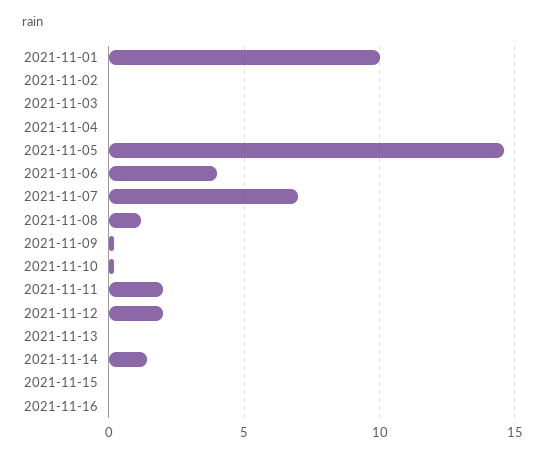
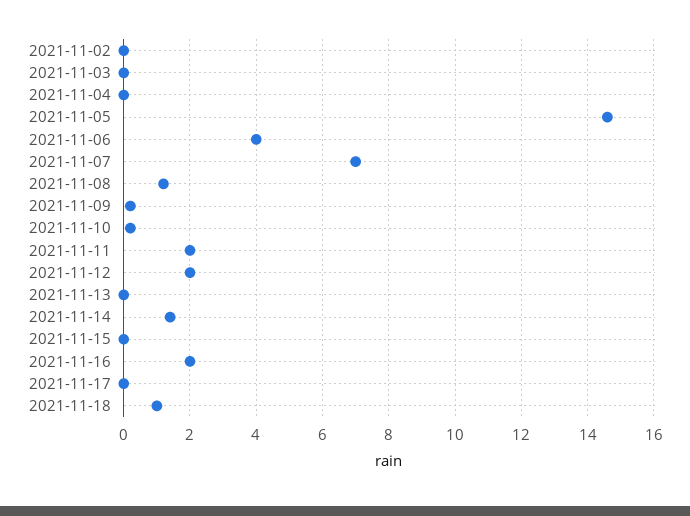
2021-11-01: 10 -> none
2021-11-16: 0 -> 2
2021-11-17: none -> 0
2021-11-18: none -> 1

